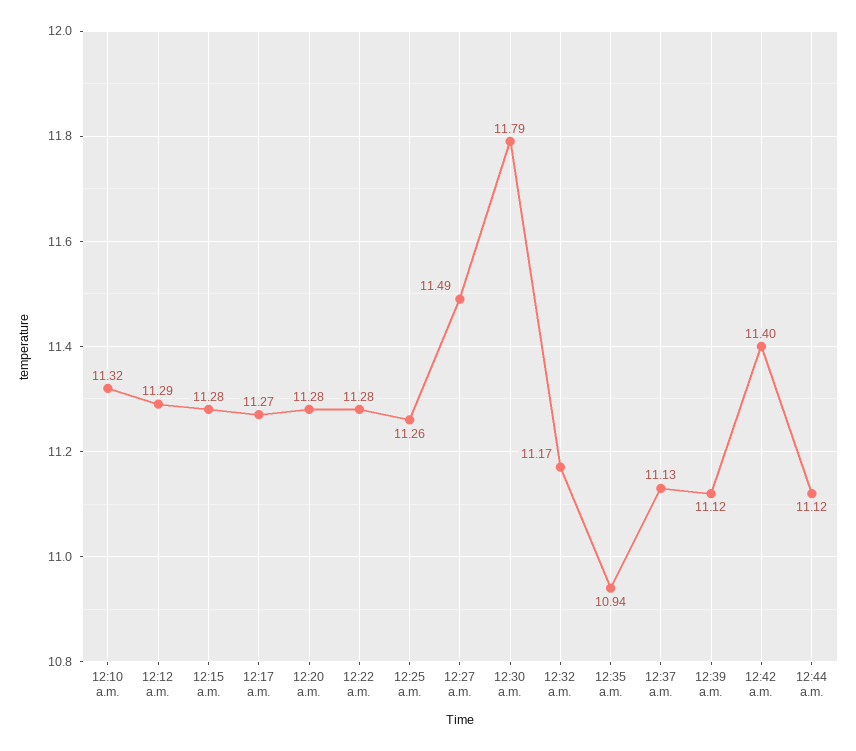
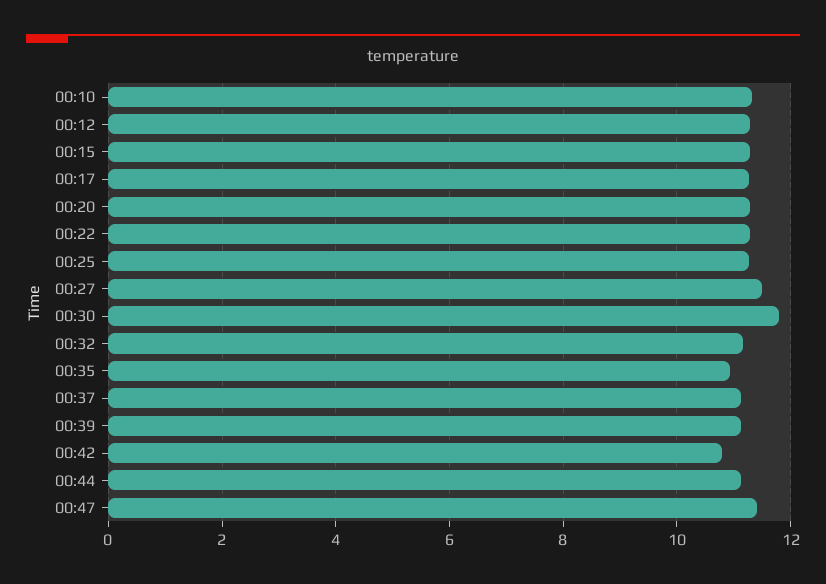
12:42 a.m.: 11.4 -> 10.8
00:47: none -> 11.4

